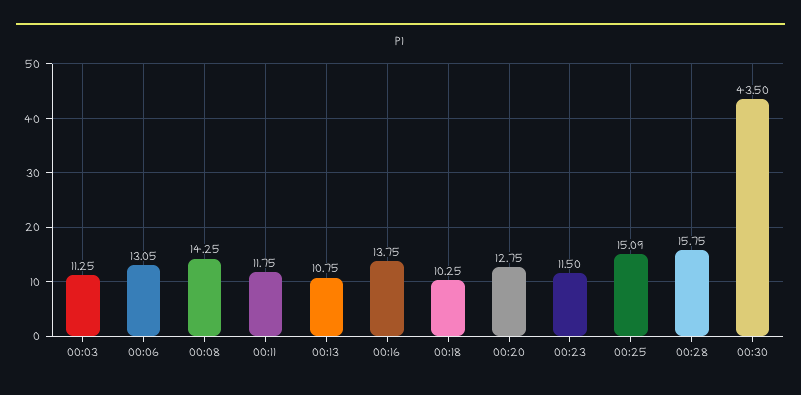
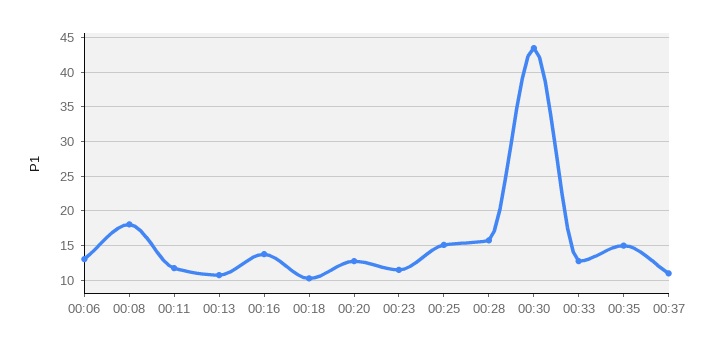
00:03: 11.25 -> none
00:08: 14.25 -> 18
00:33: none -> 13
00:35: none -> 15
00:37: none -> 11

